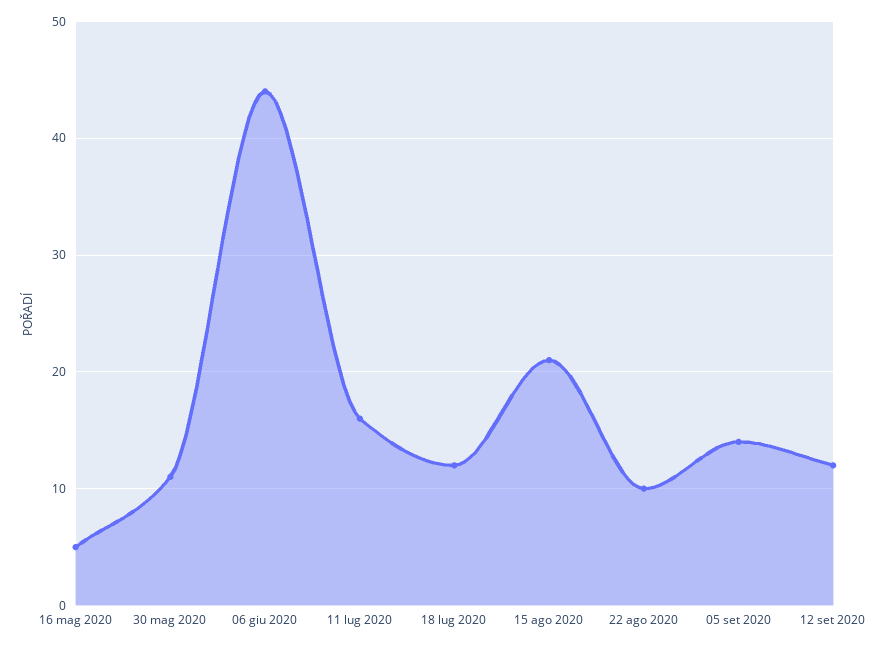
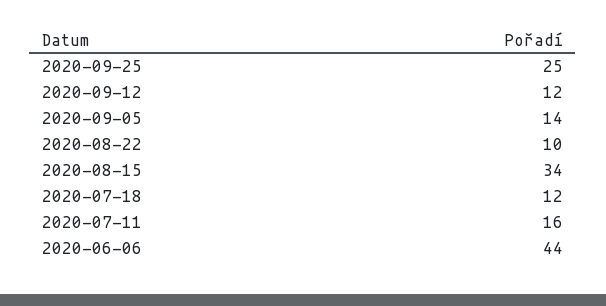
16 mag 2020: 5 -> none
30 mag 2020: 11 -> none
15 ago 2020: 21 -> 34
2020-09-25: none -> 25

